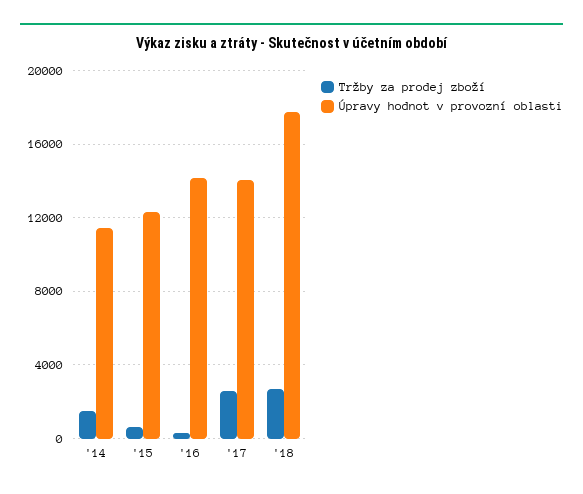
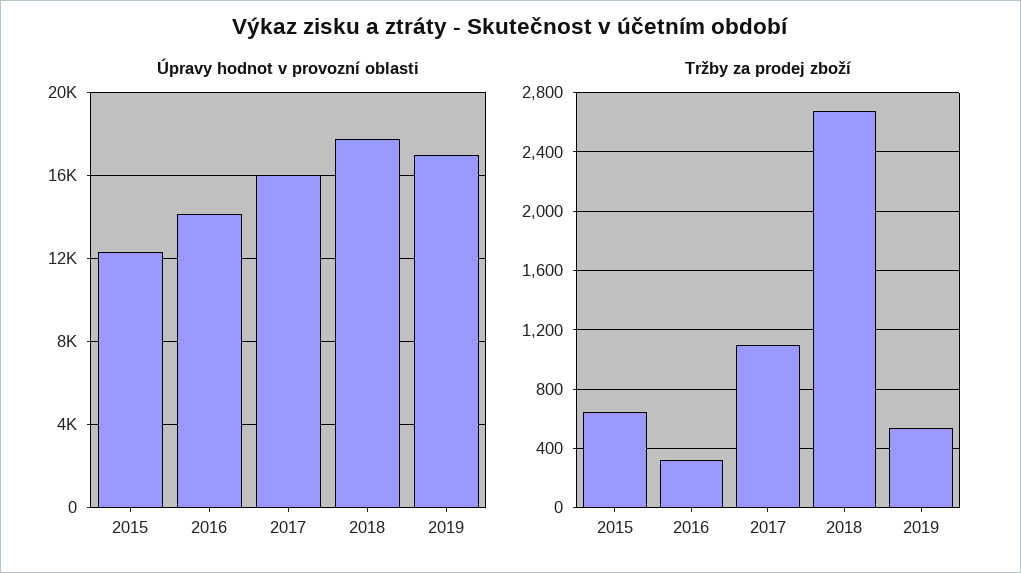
Tržby za prodej zboží, '14: 1500 -> none
Úpravy hodnot v provozní oblasti, '14: 11500 -> none
Tržby za prodej zboží, '17: 2500 -> 1100
Úpravy hodnot v provozní oblasti, '17: 14000 -> 16000
Úpravy hodnot v provozní oblasti, 2019: none -> 17000
Tržby za prodej zboží, 2019: none -> 550

